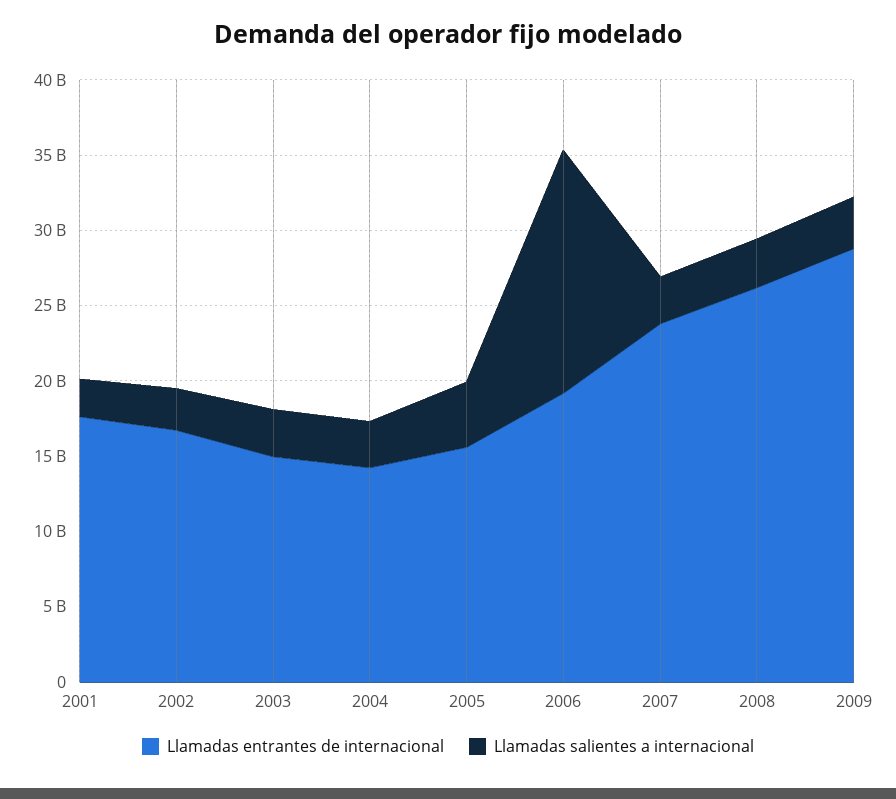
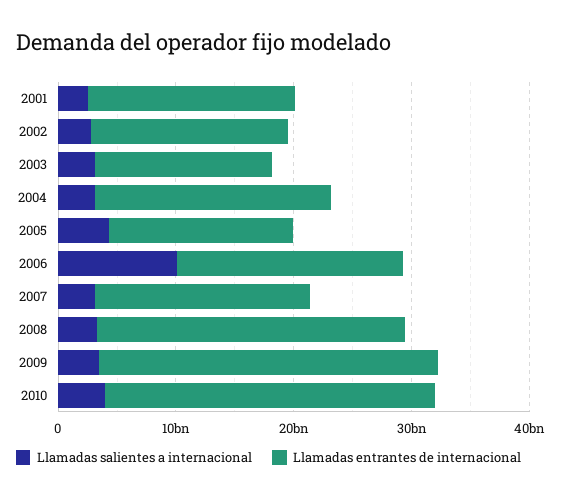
Llamadas entrantes de internacional, 2004: 14000000000 -> 20000000000
Llamadas salientes a internacional, 2006: 16000000000 -> 10000000000
Llamadas entrantes de internacional, 2007: 24000000000 -> 18000000000
Llamadas salientes a internacional, 2010: none -> 4000000000
Llamadas entrantes de internacional, 2010: none -> 28000000000

